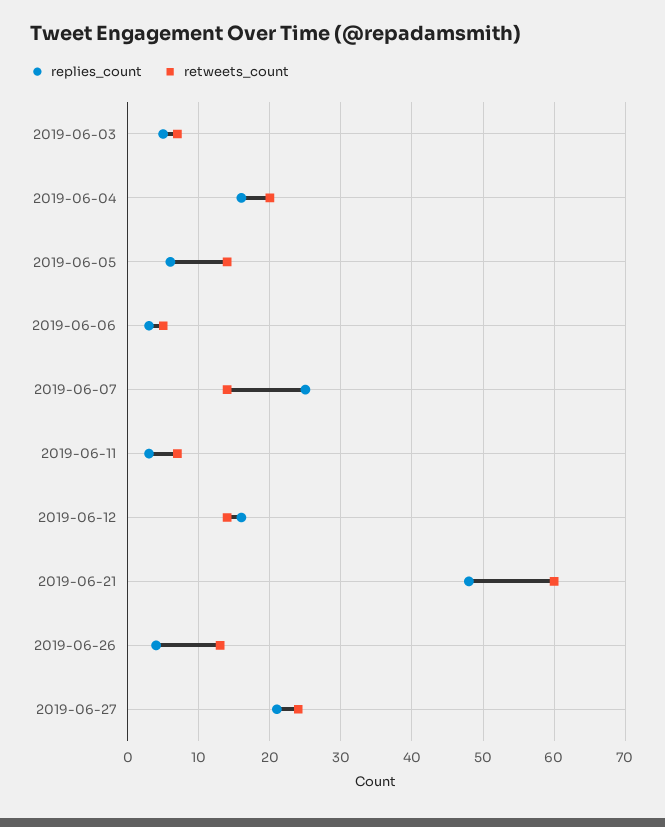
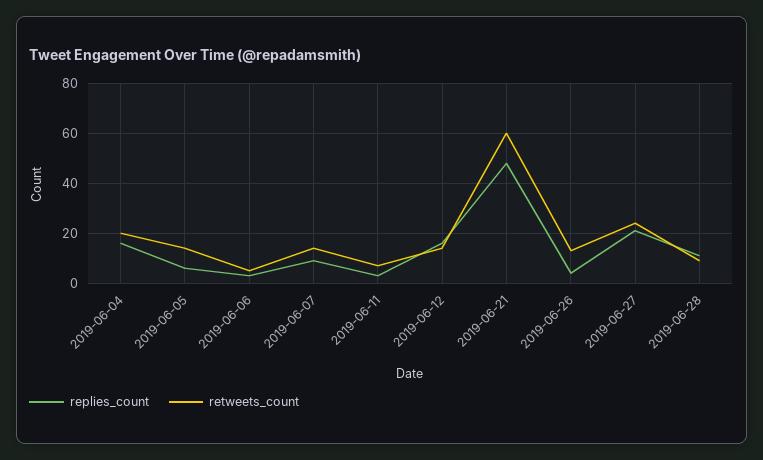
replies_count, 2019-06-03: 5 -> none
retweets_count, 2019-06-03: 7 -> none
replies_count, 2019-06-07: 25 -> 10
replies_count, 2019-06-28: none -> 10
retweets_count, 2019-06-28: none -> 10

